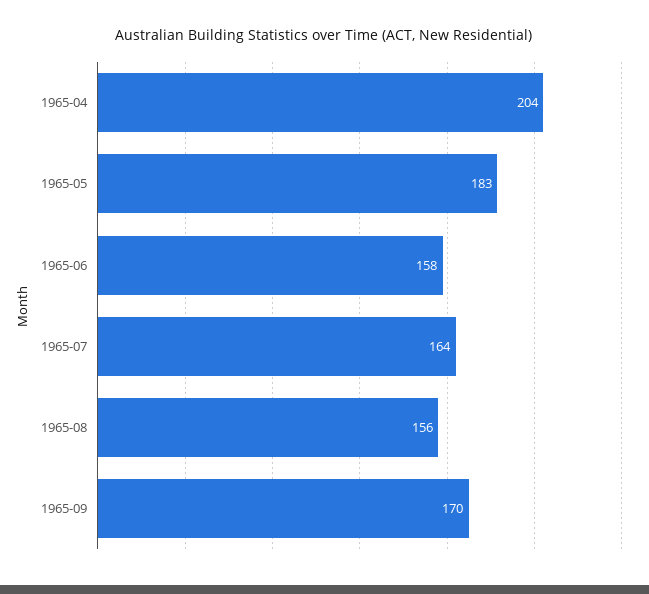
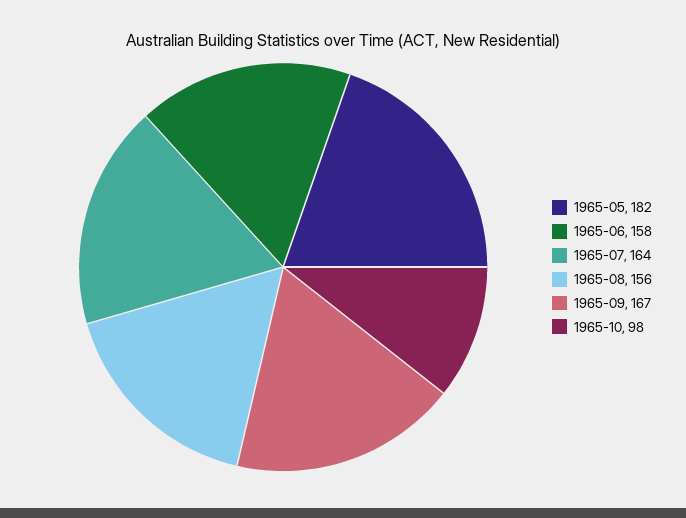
1965-04: 204 -> none
1965-05: 183 -> 182
1965-09: 170 -> 167
1965-10: none -> 98

